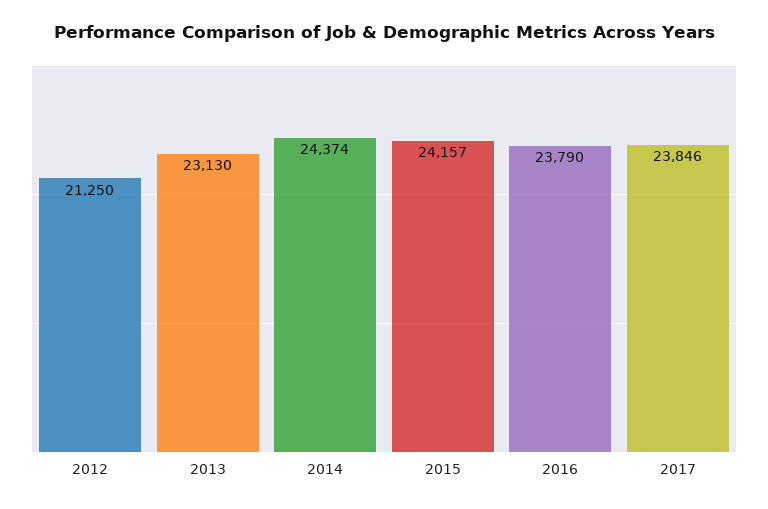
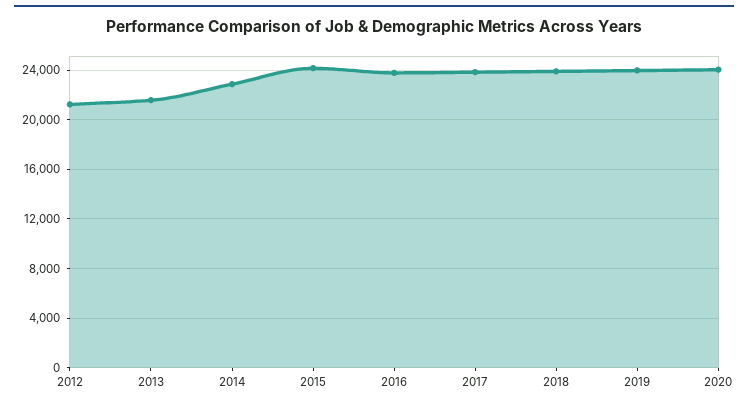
2013: 23130 -> 21500
2014: 24374 -> 23000
2018: none -> 24000
2019: none -> 24000
2020: none -> 24000

